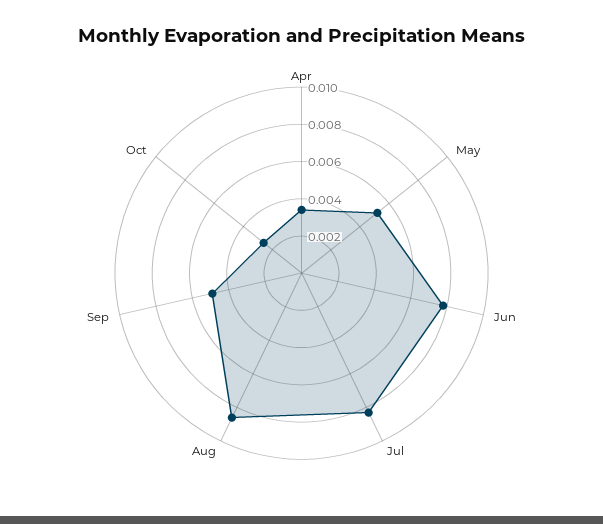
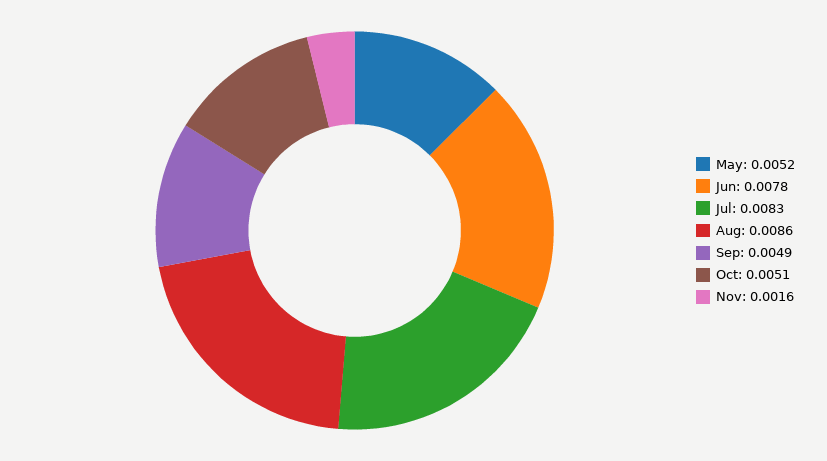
Apr: 0.0035 -> none
Oct: 0.0025 -> 0.0051
Nov: none -> 0.0016

